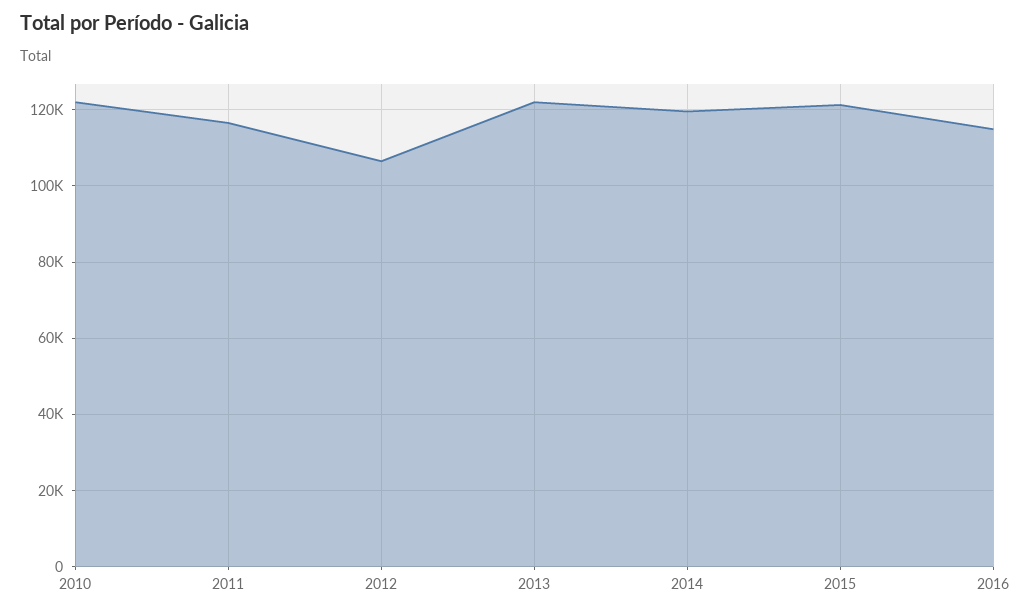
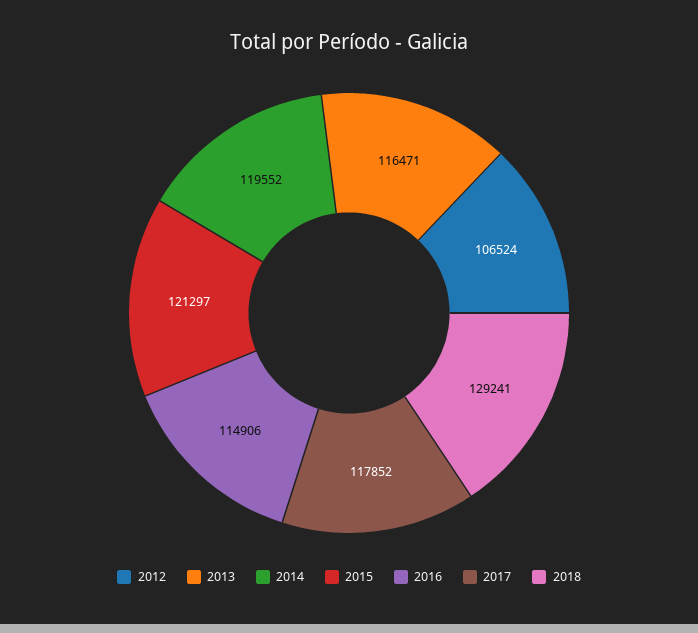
2010: 122000 -> none
2011: 116000 -> none
2013: 122000 -> 116471
2017: none -> 117852
2018: none -> 129241

